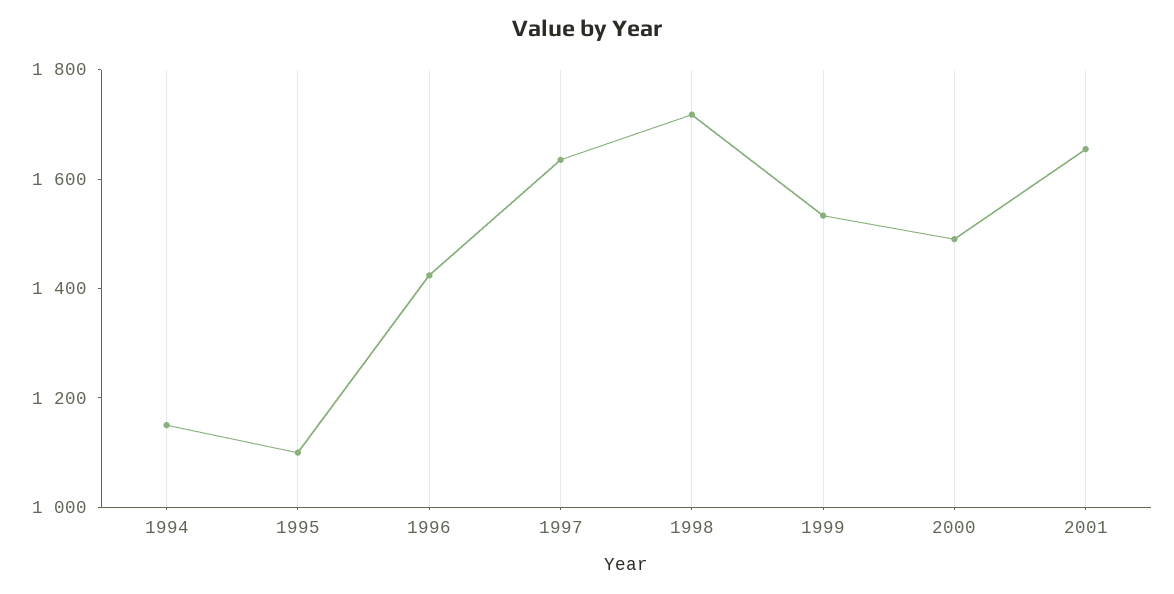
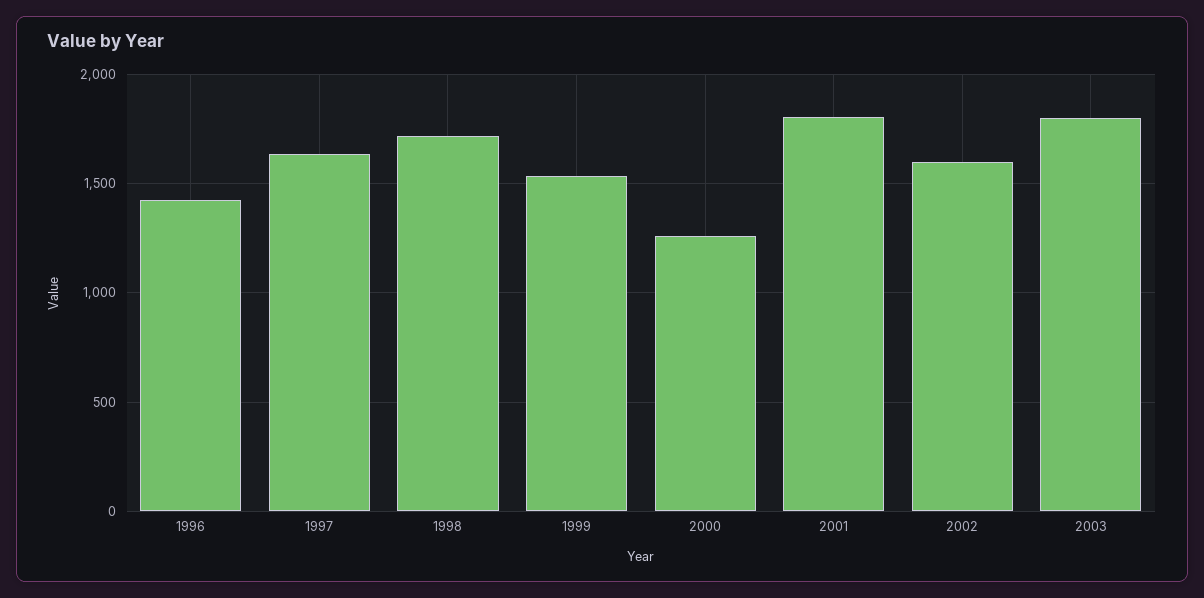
1994: 1150 -> none
1995: 1100 -> none
2000: 1500 -> 1250
2001: 1650 -> 1800
2002: none -> 1600
2003: none -> 1800

